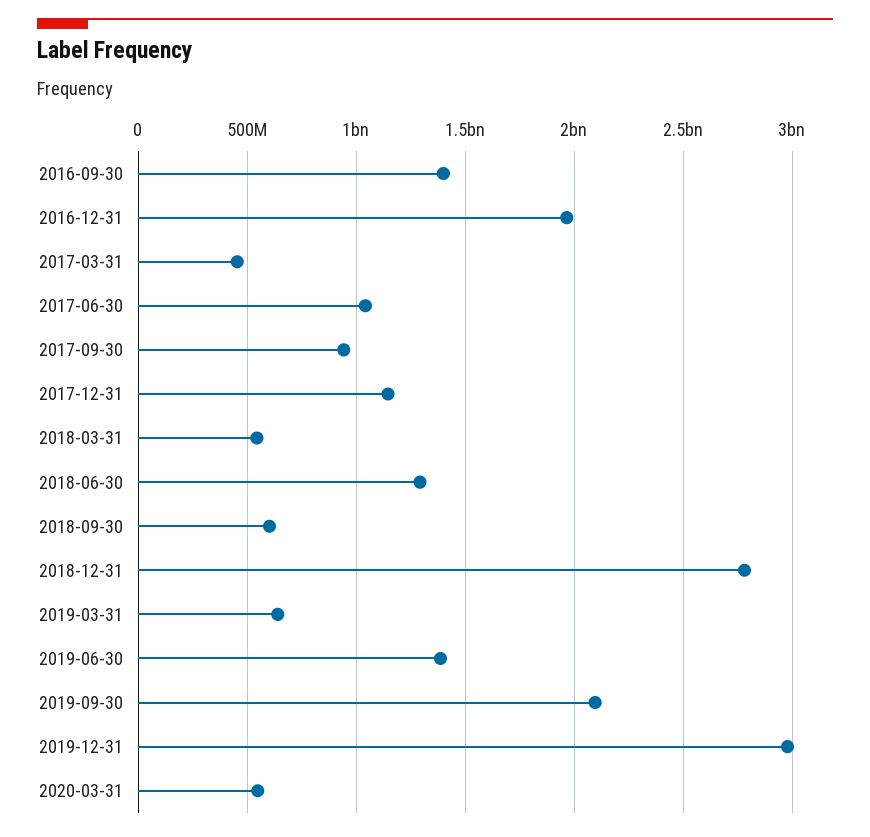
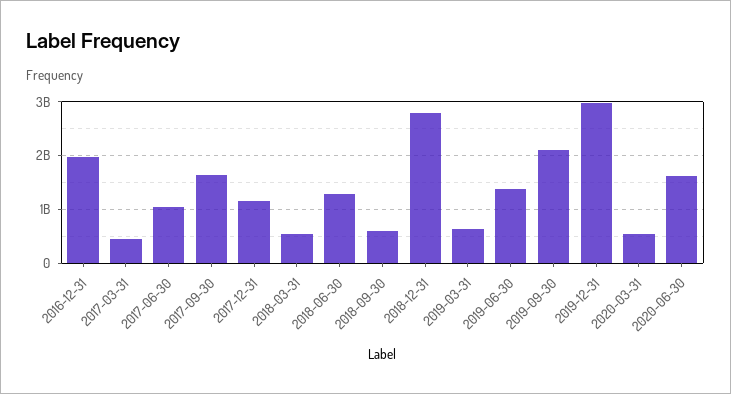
2016-09-30: 1400000000 -> none
2017-09-30: 950000000 -> 1600000000
2020-06-30: none -> 1600000000

